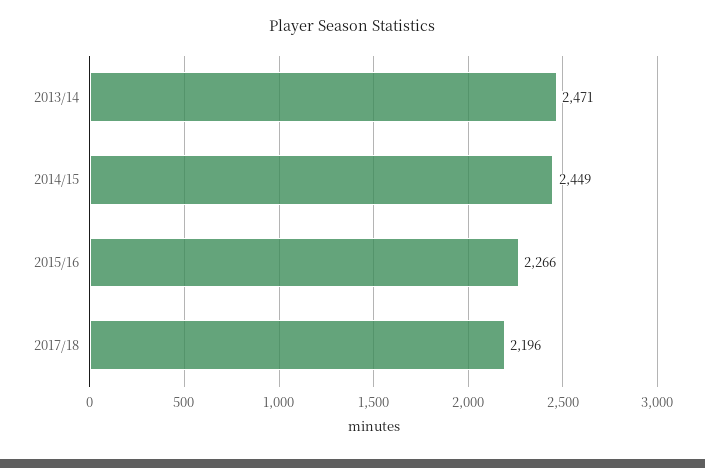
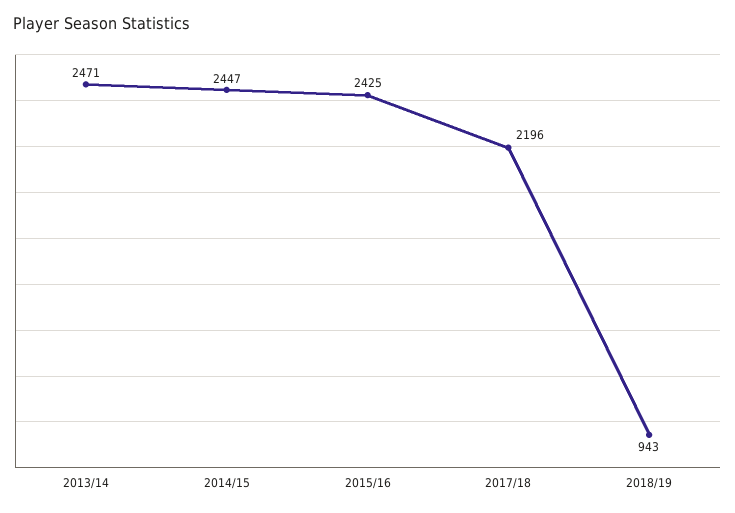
2014/15: 2449 -> 2447
2015/16: 2266 -> 2425
2018/19: none -> 943

